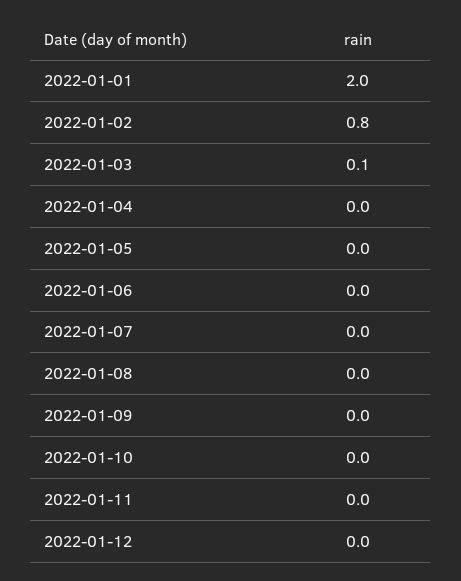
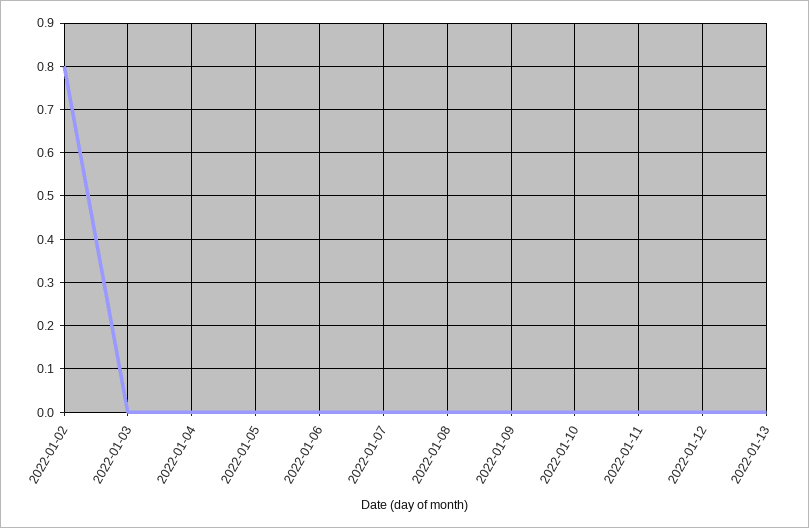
2022-01-01: 2 -> none
2022-01-03: 0.1 -> 0
2022-01-13: none -> 0

